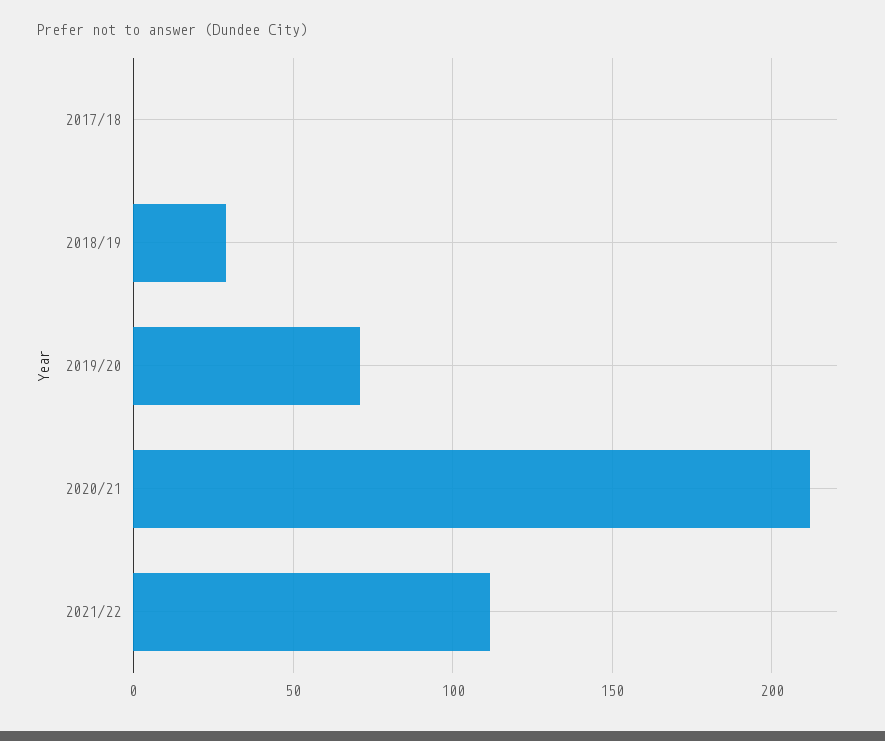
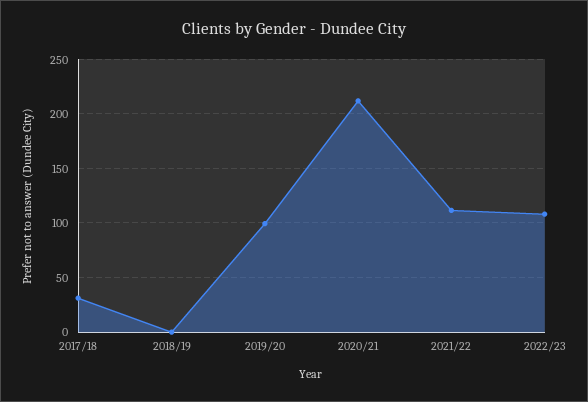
2017/18: 0 -> 30
2018/19: 30 -> 0
2019/20: 70 -> 100
2022/23: none -> 110

